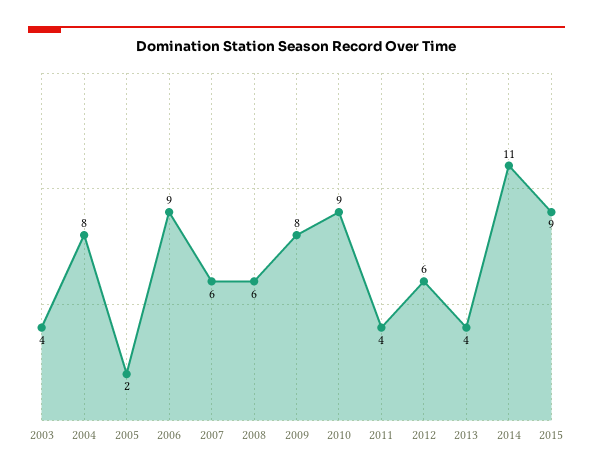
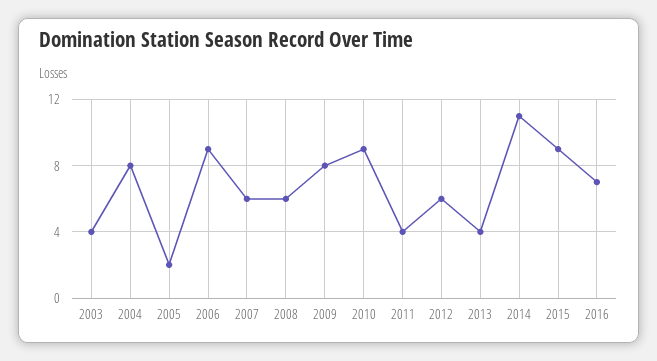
2016: none -> 7

